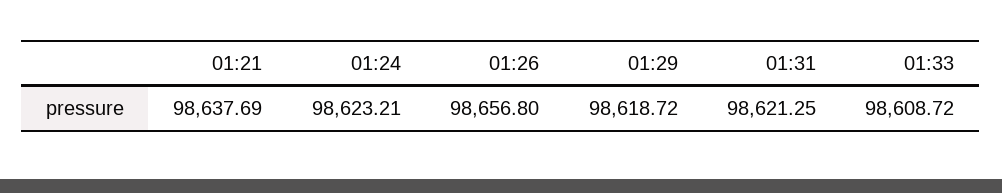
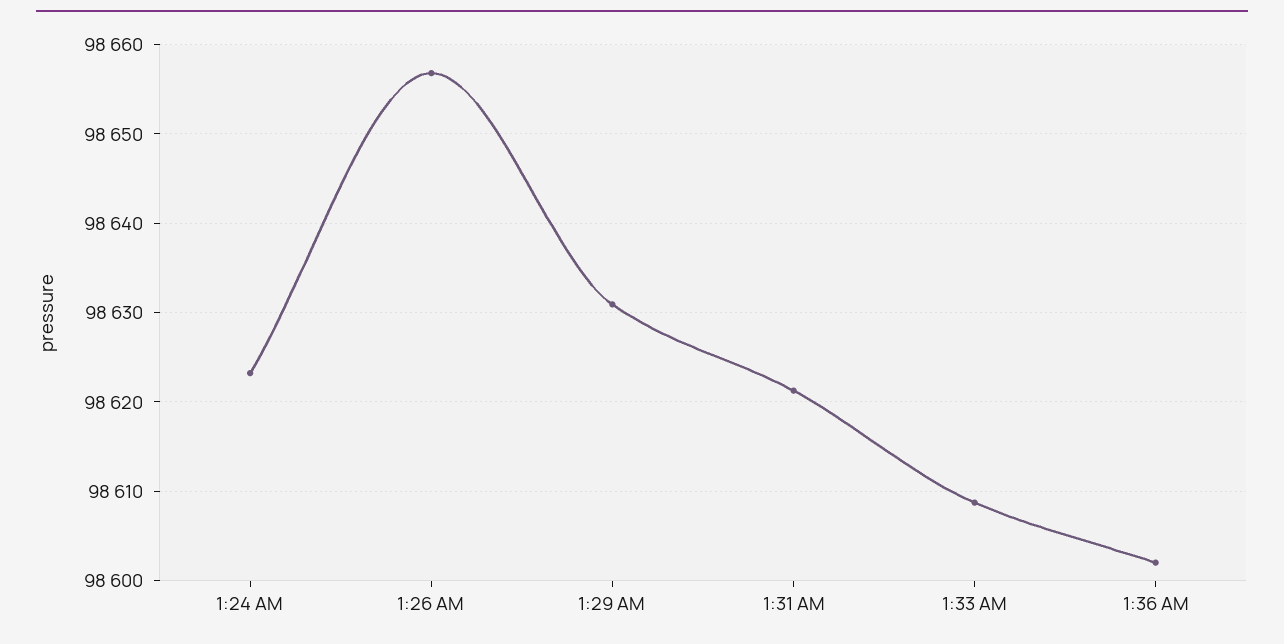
01:21: 98637.69 -> none
01:29: 98618.72 -> 98631
1:36 AM: none -> 98602

